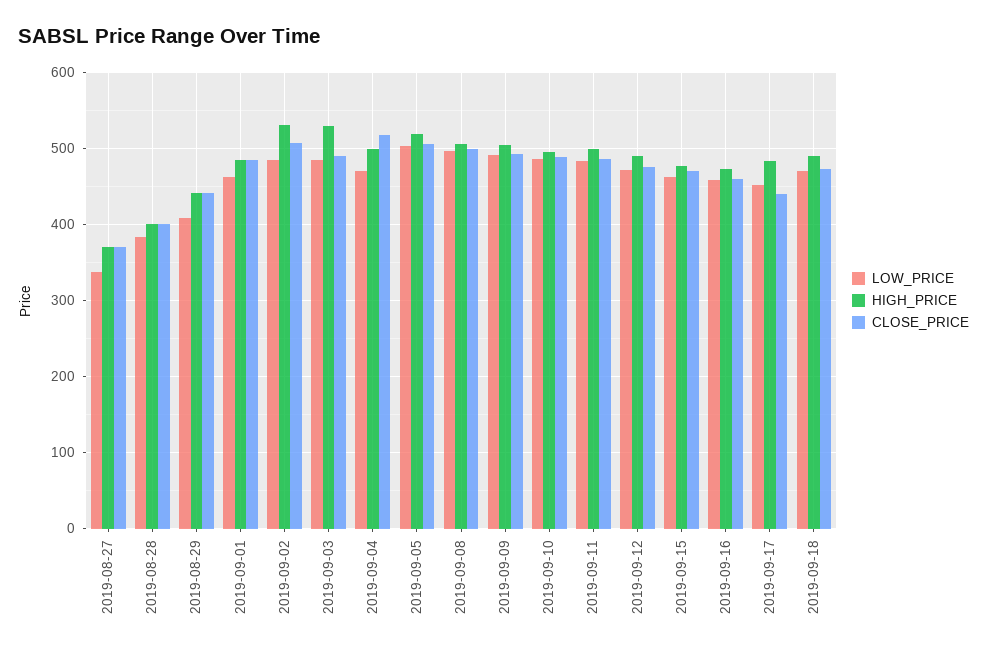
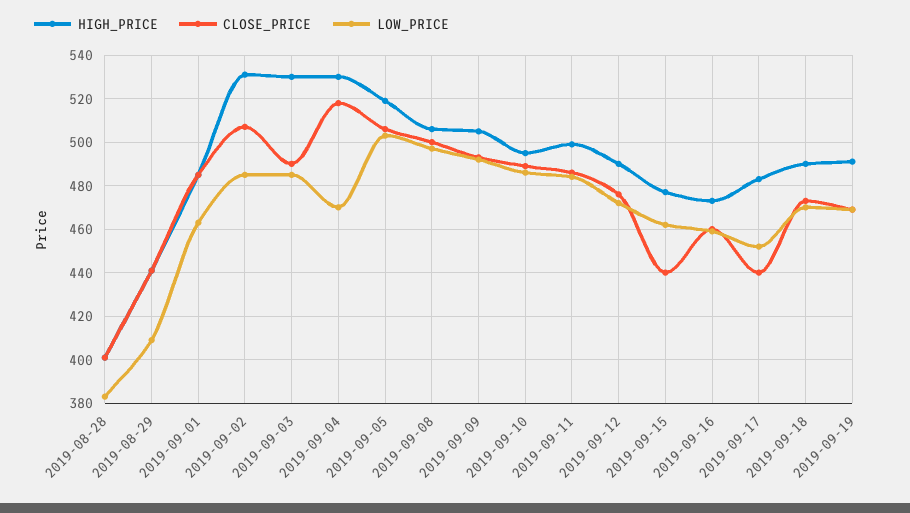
LOW_PRICE, 2019-08-27: 340 -> none
HIGH_PRICE, 2019-08-27: 370 -> none
CLOSE_PRICE, 2019-08-27: 370 -> none
HIGH_PRICE, 2019-09-04: 500 -> 530
CLOSE_PRICE, 2019-09-15: 470 -> 440
HIGH_PRICE, 2019-09-19: none -> 490
CLOSE_PRICE, 2019-09-19: none -> 470
LOW_PRICE, 2019-09-19: none -> 470

